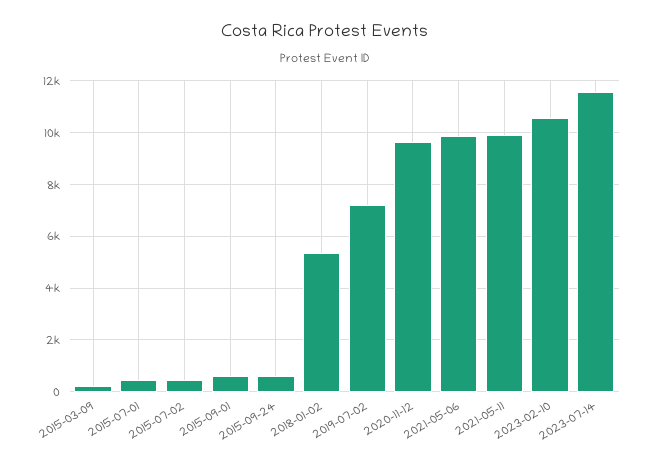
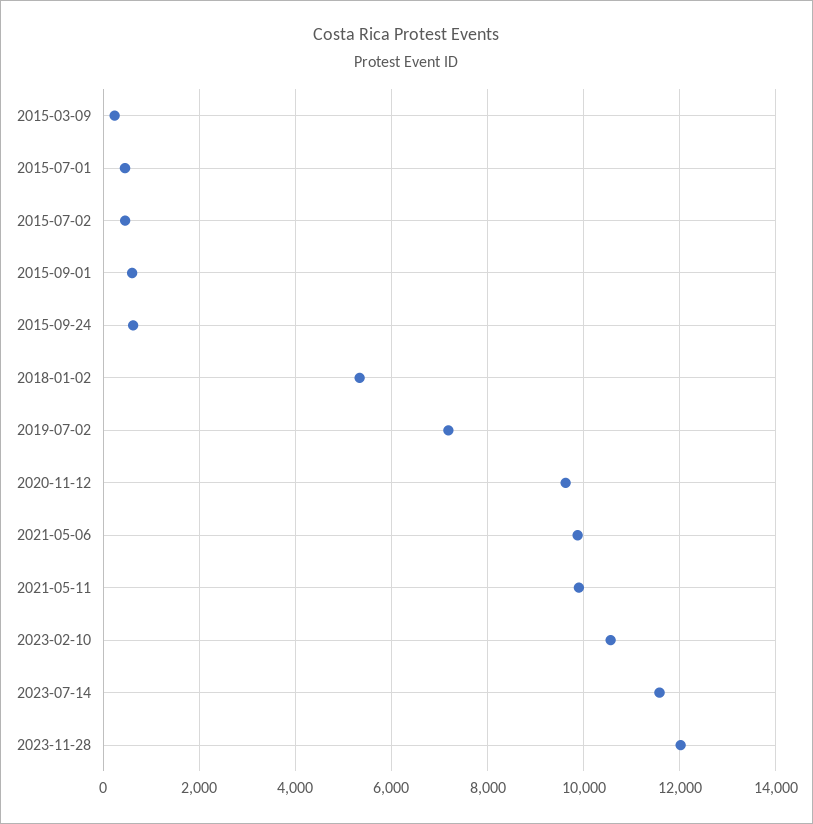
2023-11-28: none -> 12000

